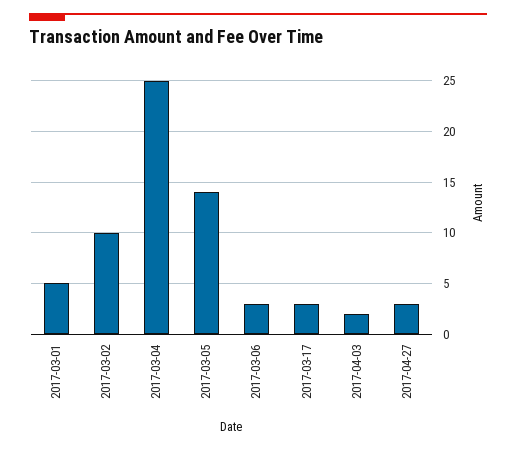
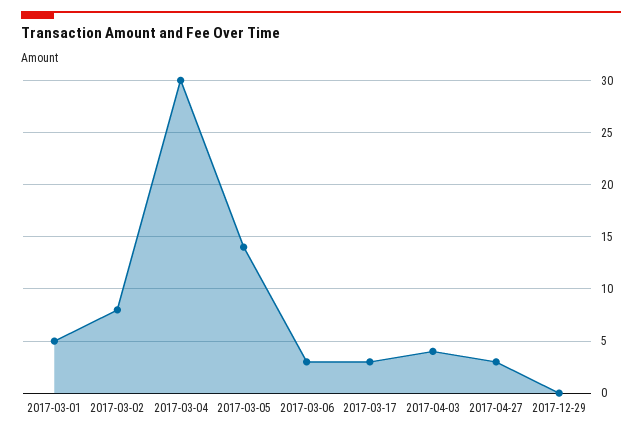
2017-03-02: 10 -> 8
2017-03-04: 25 -> 30
2017-04-03: 2 -> 4
2017-12-29: none -> 0

